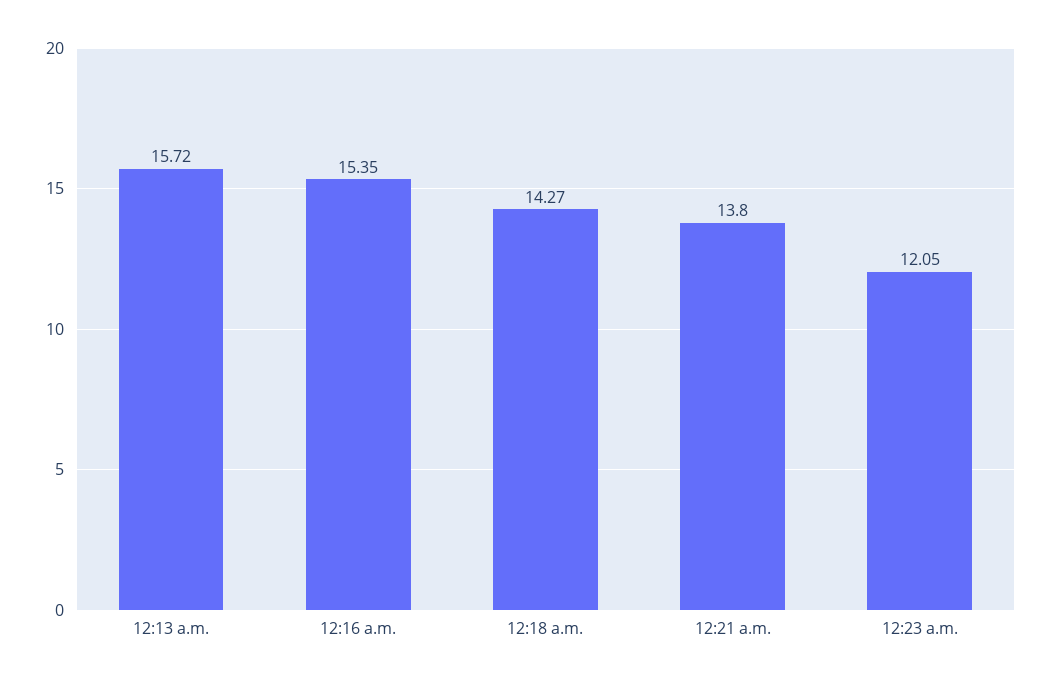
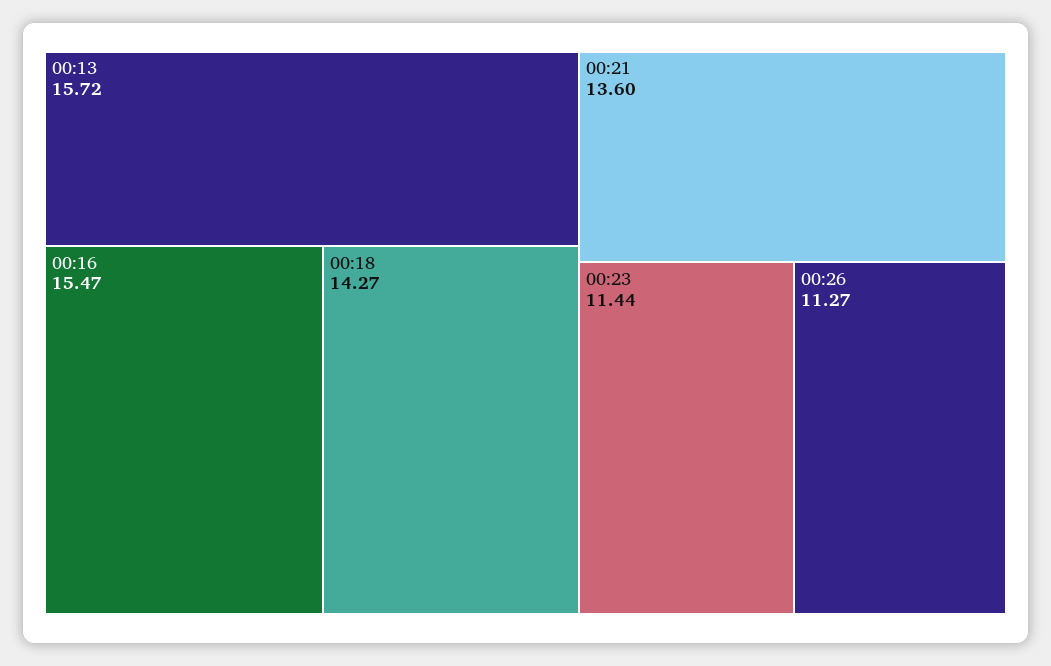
12:16 a.m.: 15.35 -> 15.47
12:21 a.m.: 13.8 -> 13.6
12:23 a.m.: 12.05 -> 11.44
00:26: none -> 11.27

